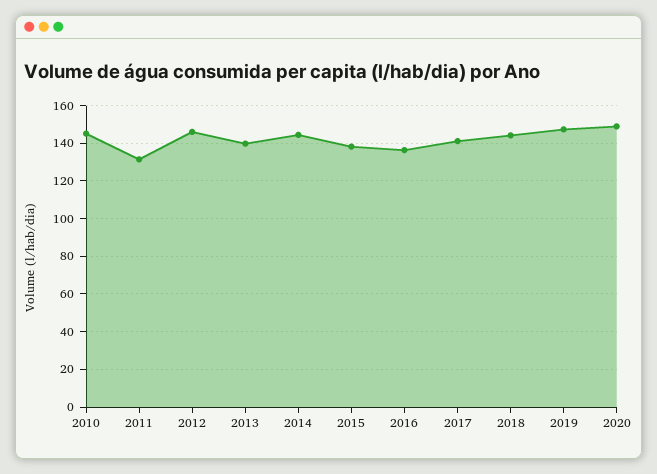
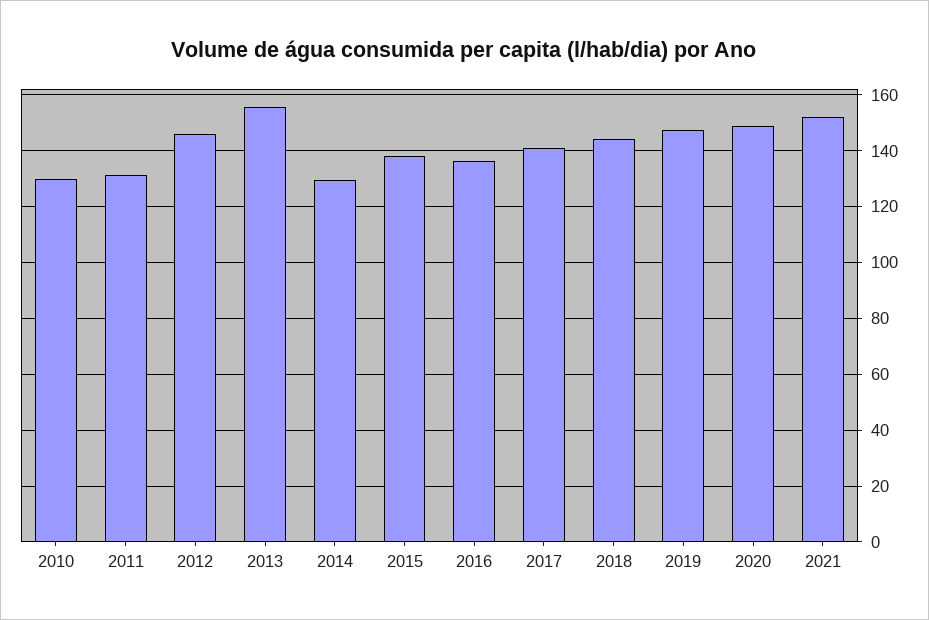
2010: 145 -> 130
2013: 140 -> 155
2014: 145 -> 130
2021: none -> 152.5

